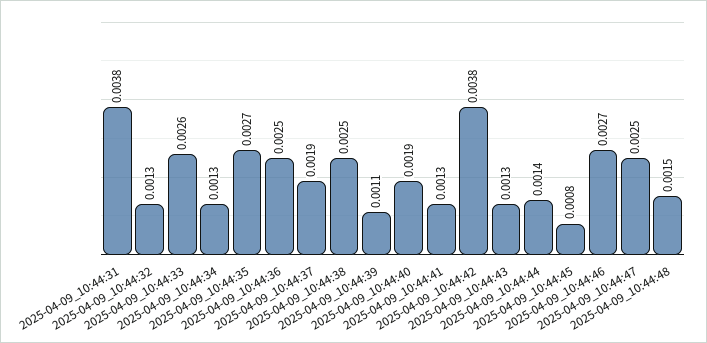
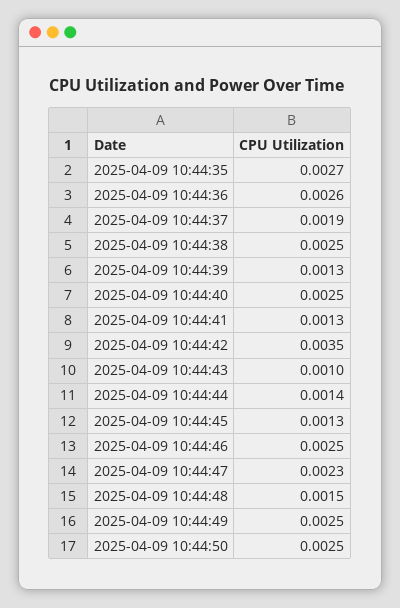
2025-04-09_10:44:31: 0.0038 -> none
2025-04-09_10:44:32: 0.0013 -> none
2025-04-09_10:44:33: 0.0026 -> none
2025-04-09_10:44:34: 0.0013 -> none
2025-04-09_10:44:36: 0.0025 -> 0.0026
2025-04-09_10:44:39: 0.0011 -> 0.0013
2025-04-09_10:44:40: 0.0019 -> 0.0025
2025-04-09_10:44:42: 0.0038 -> 0.0035
2025-04-09_10:44:43: 0.0013 -> 0.001
2025-04-09_10:44:45: 0.0008 -> 0.0013
2025-04-09_10:44:46: 0.0027 -> 0.0025
2025-04-09_10:44:47: 0.0025 -> 0.0023
2025-04-09 10:44:49: none -> 0.0025
2025-04-09 10:44:50: none -> 0.0025

